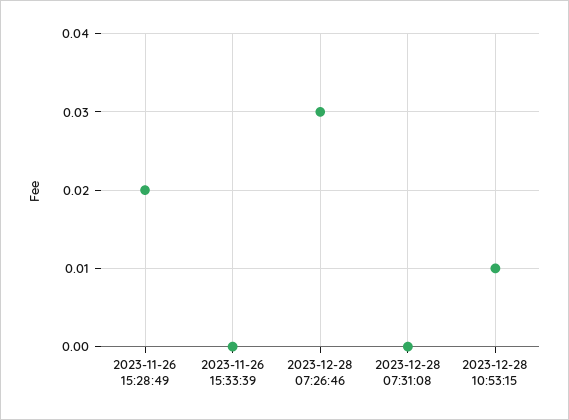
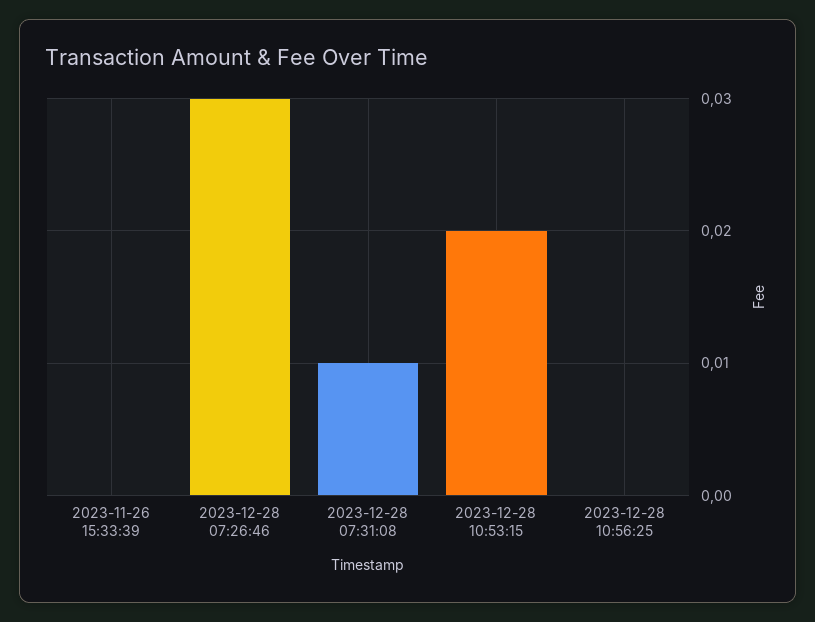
2023-11-26 15:28:49: 0.02 -> none
2023-12-28 07:31:08: 0 -> 0.01
2023-12-28 10:53:15: 0.01 -> 0.02
2023-12-28 10:56:25: none -> 0

